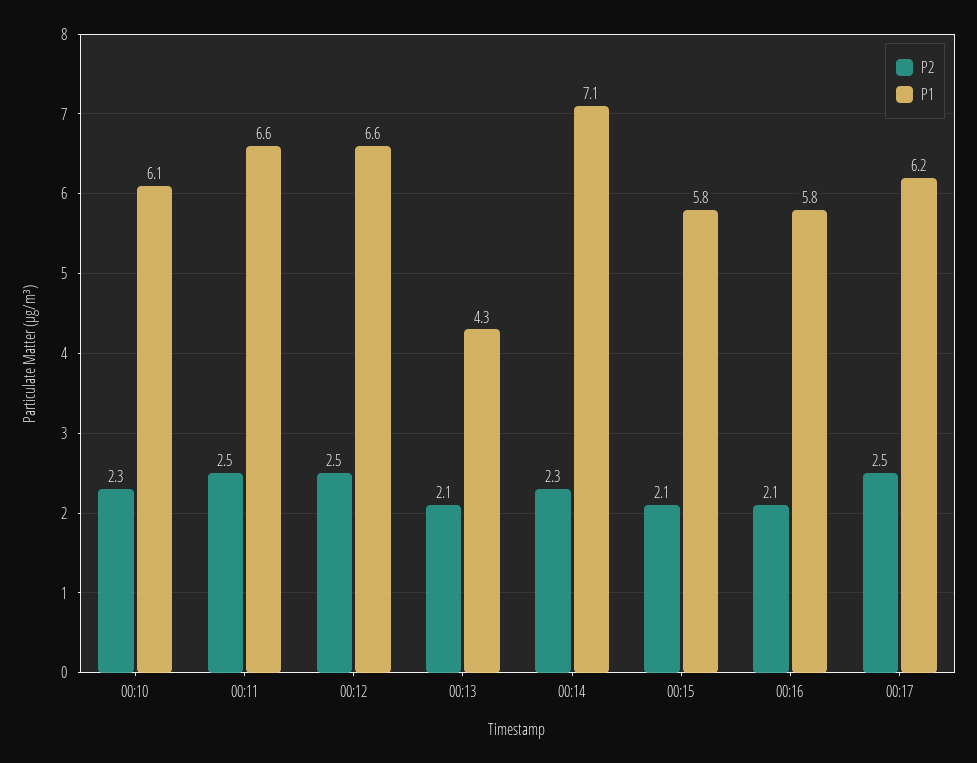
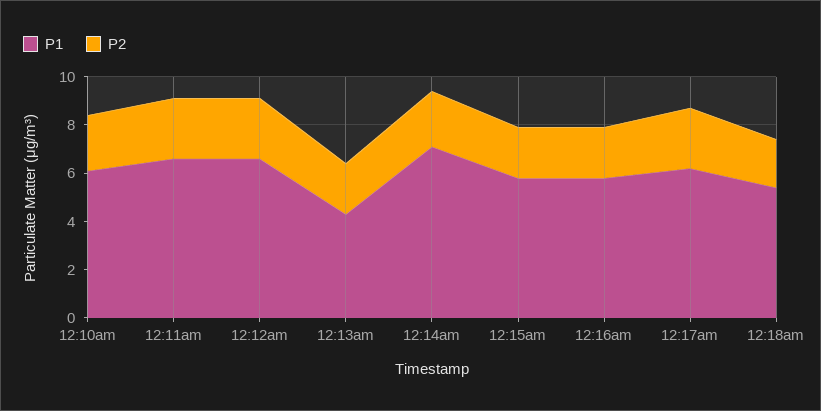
P1, 12:18am: none -> 5.5
P2, 12:18am: none -> 2

